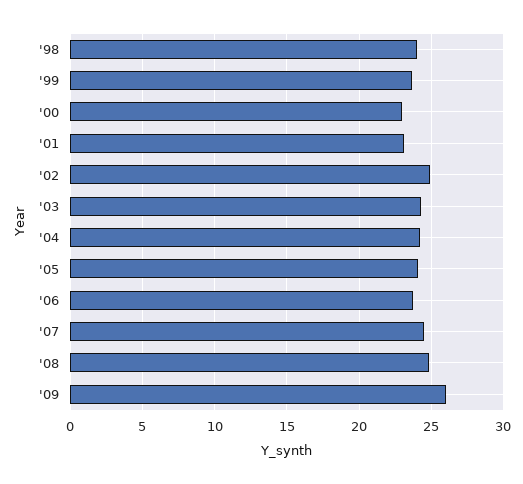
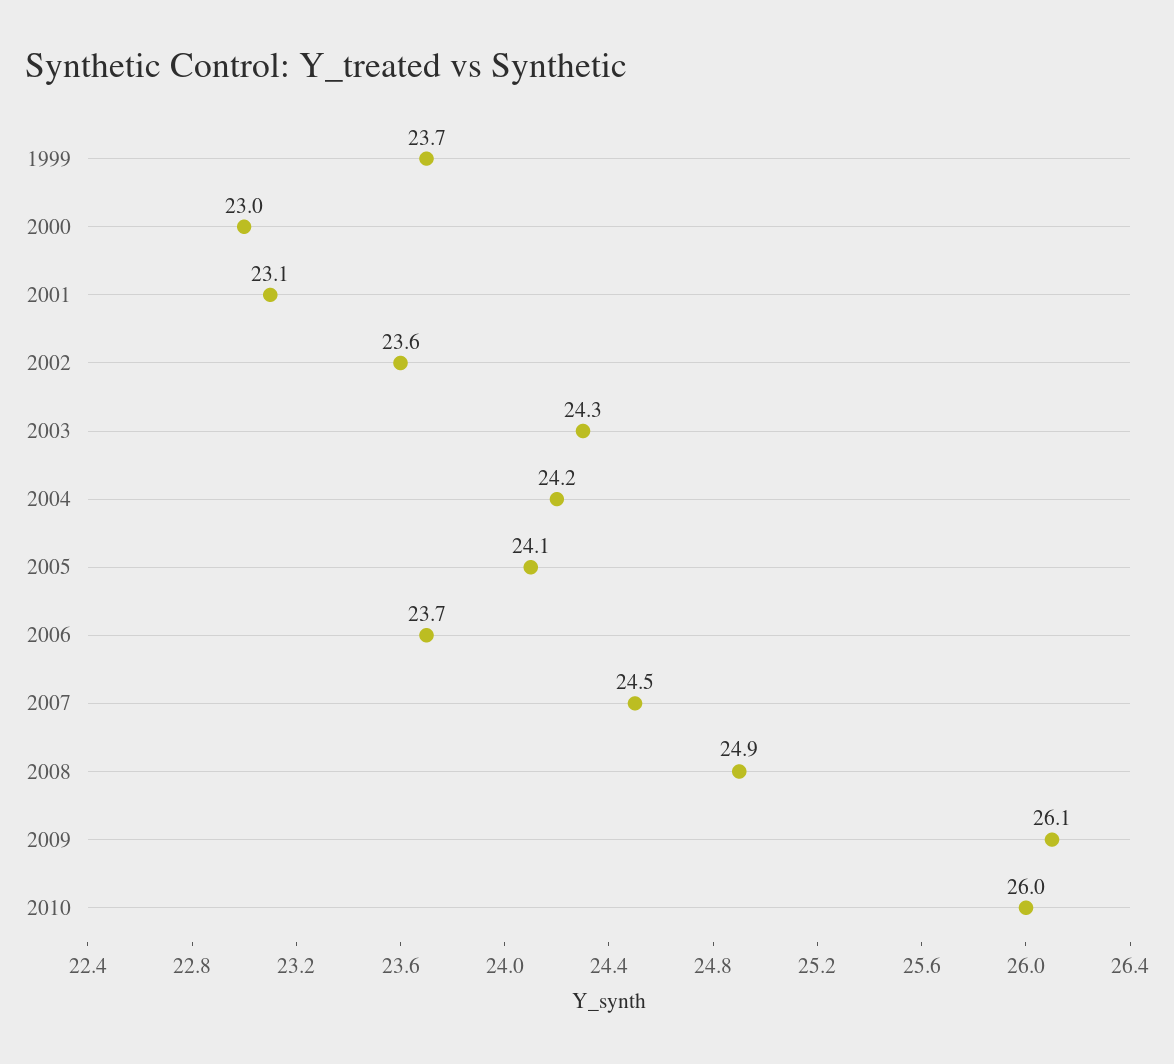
'98: 24 -> none
'02: 25 -> 23.6
2010: none -> 26

